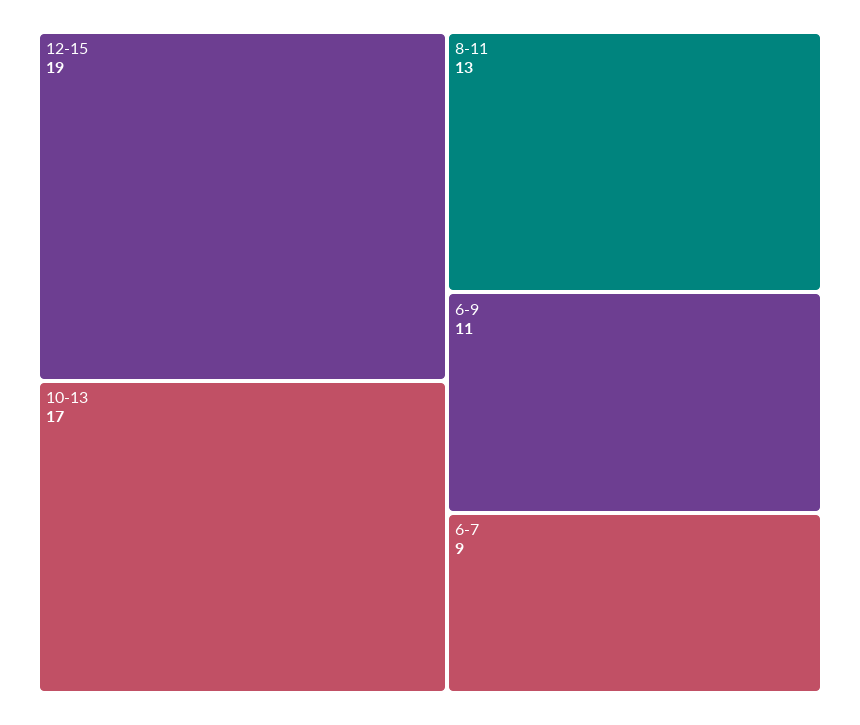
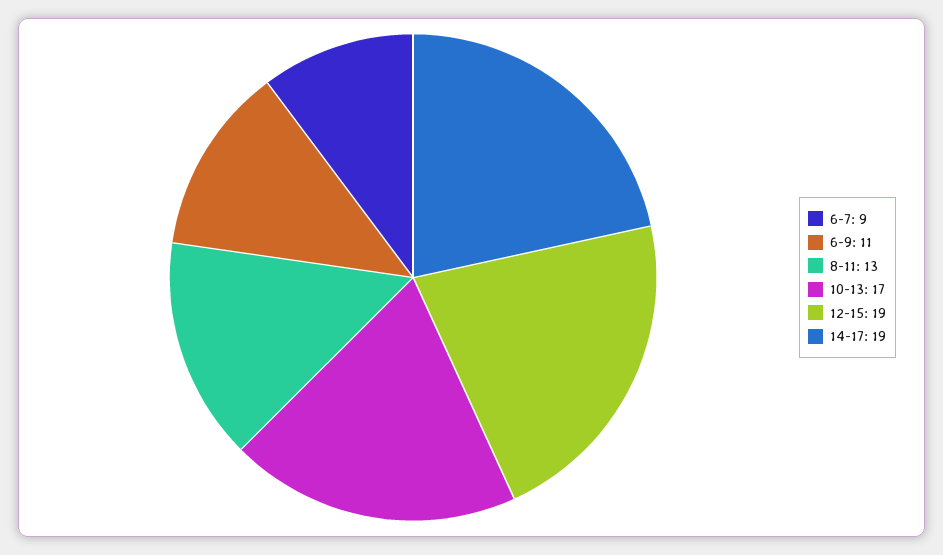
14-17: none -> 19

